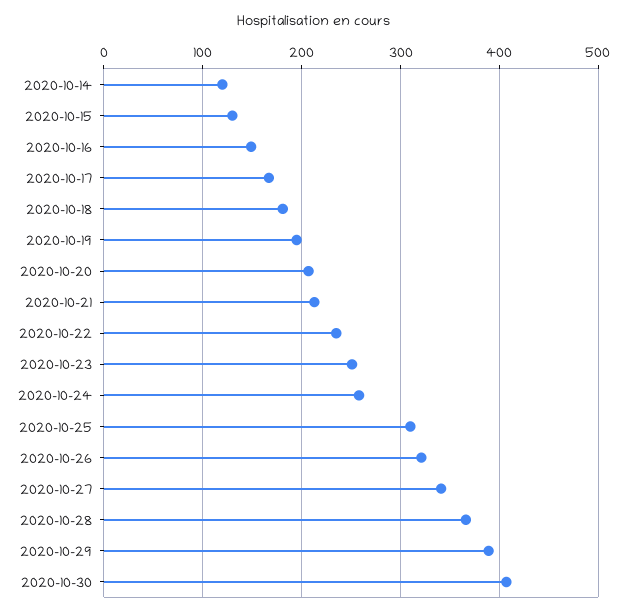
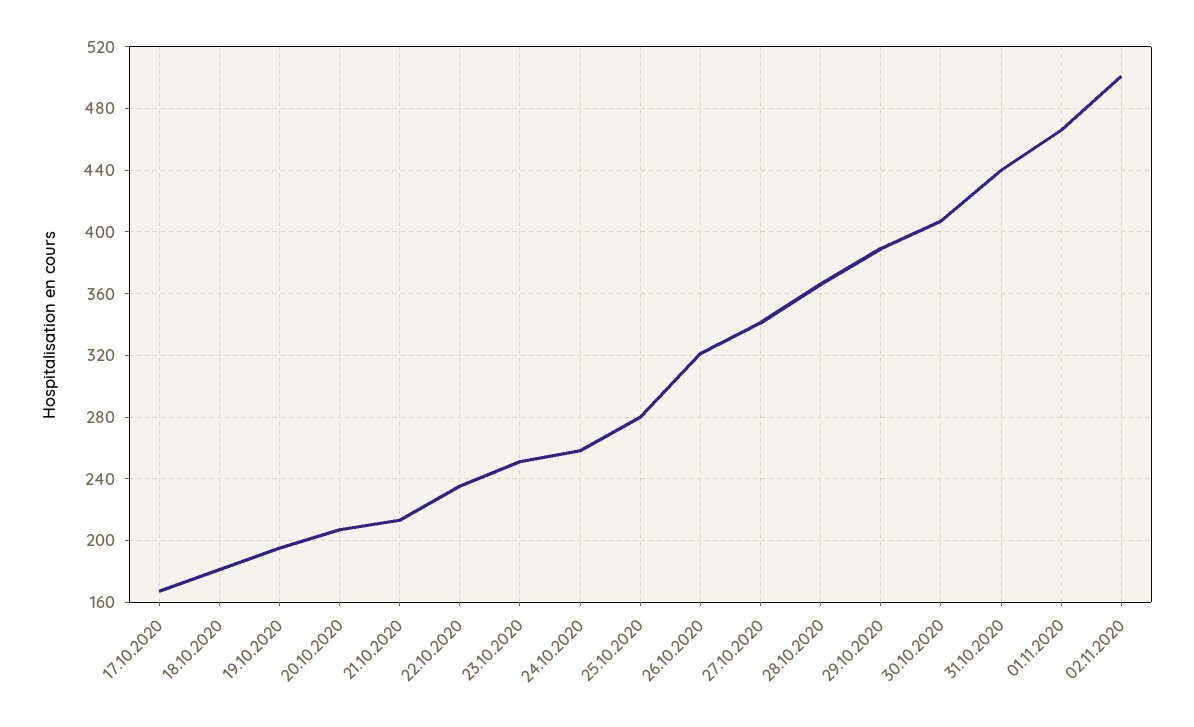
2020-10-14: 120 -> none
2020-10-15: 130 -> none
2020-10-16: 150 -> none
2020-10-25: 310 -> 280
31.10.2020: none -> 440
01.11.2020: none -> 465
02.11.2020: none -> 500

